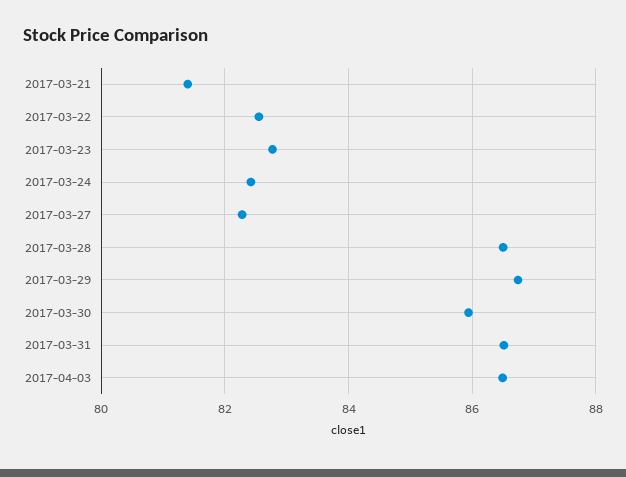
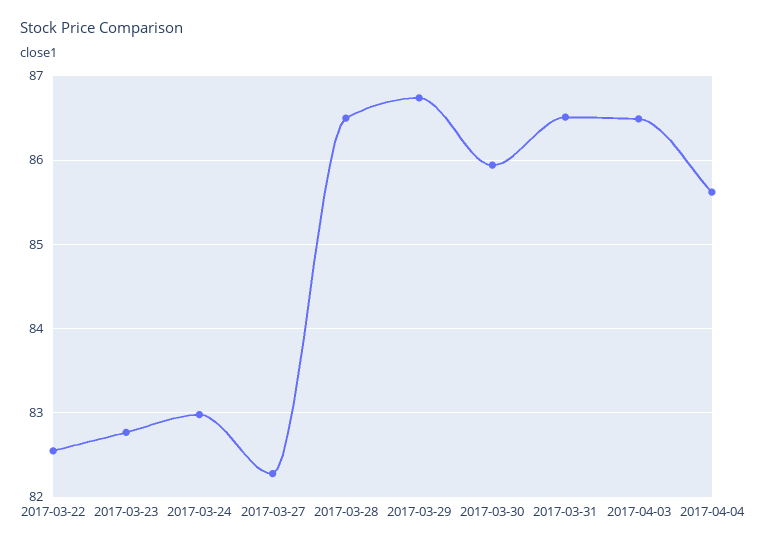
2017-03-21: 81.4 -> none
2017-03-24: 82.4 -> 83
2017-04-04: none -> 85.6

